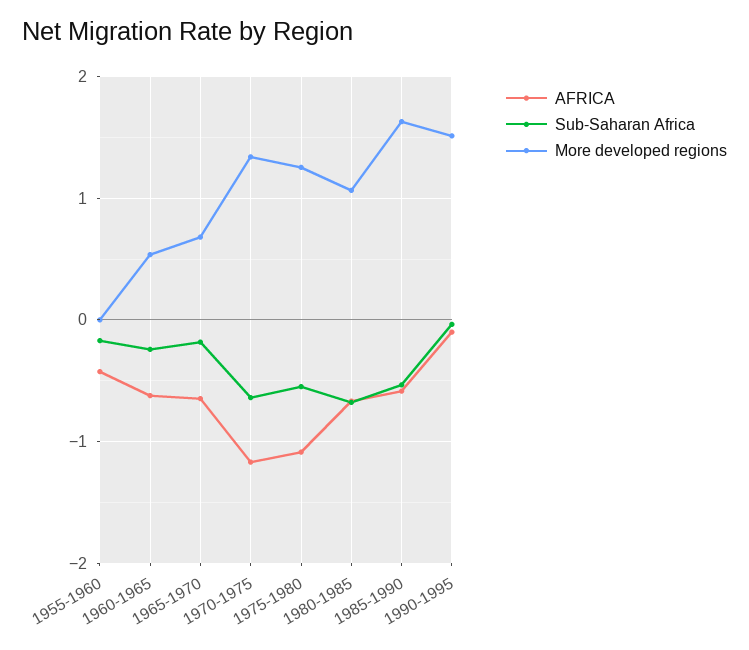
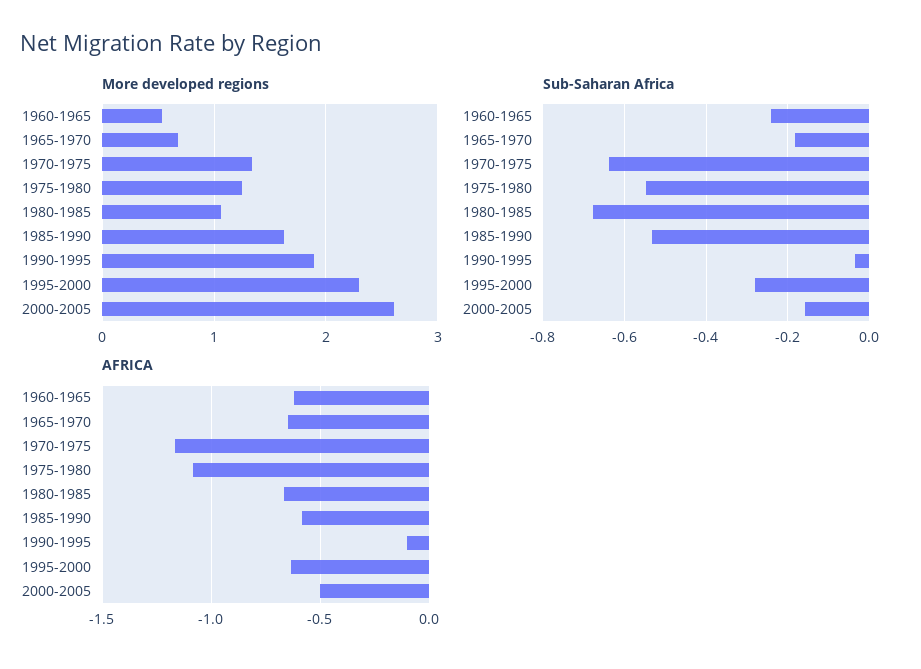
AFRICA, 1955-1960: -0.4 -> none
Sub-Saharan Africa, 1955-1960: -0.2 -> none
More developed regions, 1955-1960: 0 -> none
More developed regions, 1990-1995: 1.5 -> 1.9
More developed regions, 1995-2000: none -> 2.3
More developed regions, 2000-2005: none -> 2.6
Sub-Saharan Africa, 1995-2000: none -> -0.28
Sub-Saharan Africa, 2000-2005: none -> -0.16
AFRICA, 1995-2000: none -> -0.65
AFRICA, 2000-2005: none -> -0.5

